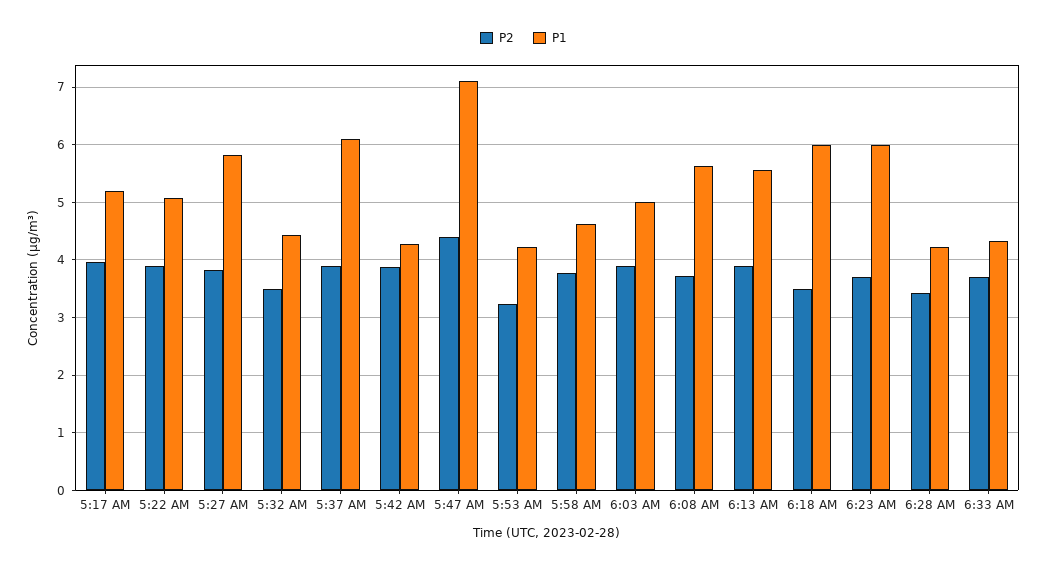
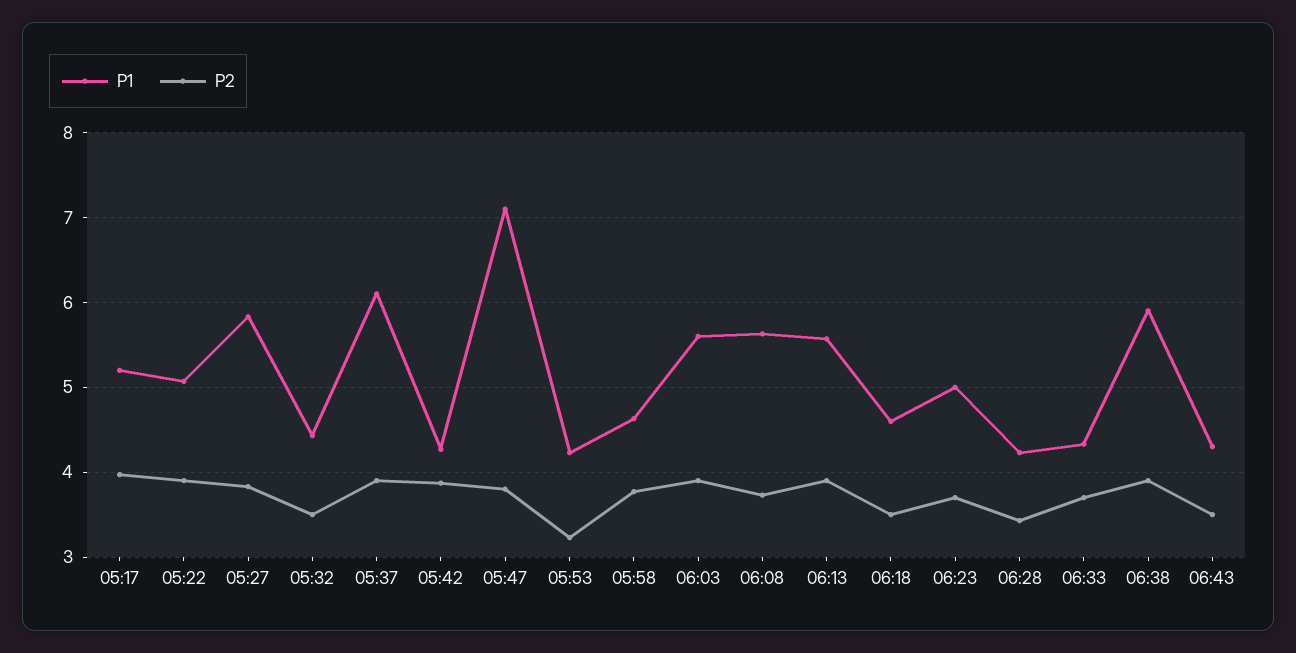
P2, 5:47 AM: 4.4 -> 3.8
P1, 6:03 AM: 5 -> 5.6
P1, 6:18 AM: 6 -> 4.6
P1, 6:23 AM: 6 -> 5
P1, 06:38: none -> 5.9
P2, 06:38: none -> 3.9
P1, 06:43: none -> 4.3
P2, 06:43: none -> 3.5

